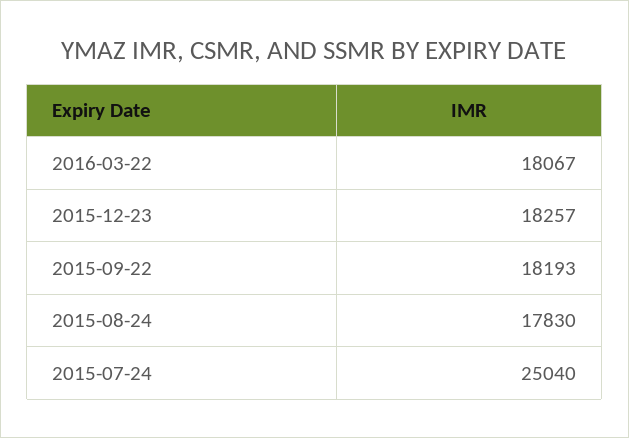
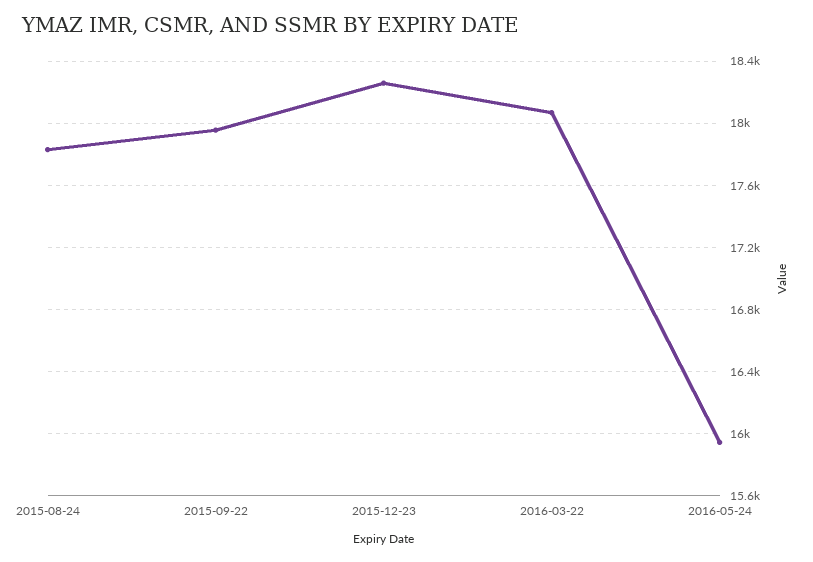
2015-09-22: 18193 -> 17950
2015-07-24: 25040 -> none
2016-05-24: none -> 15950

